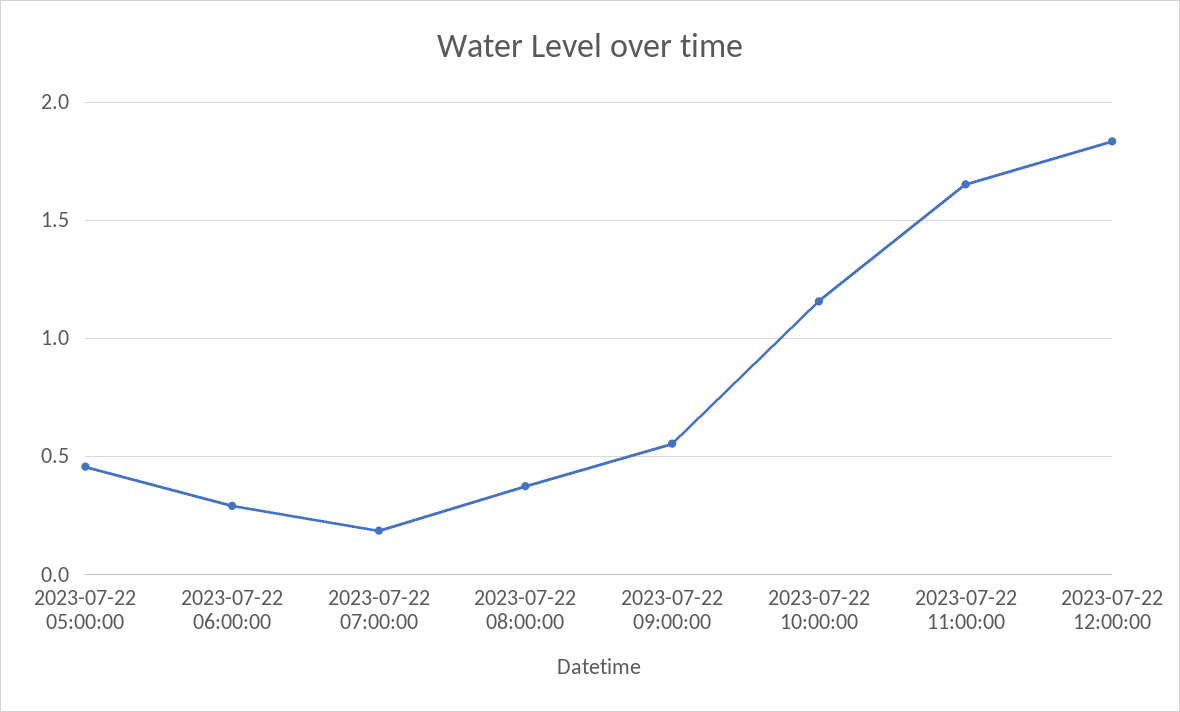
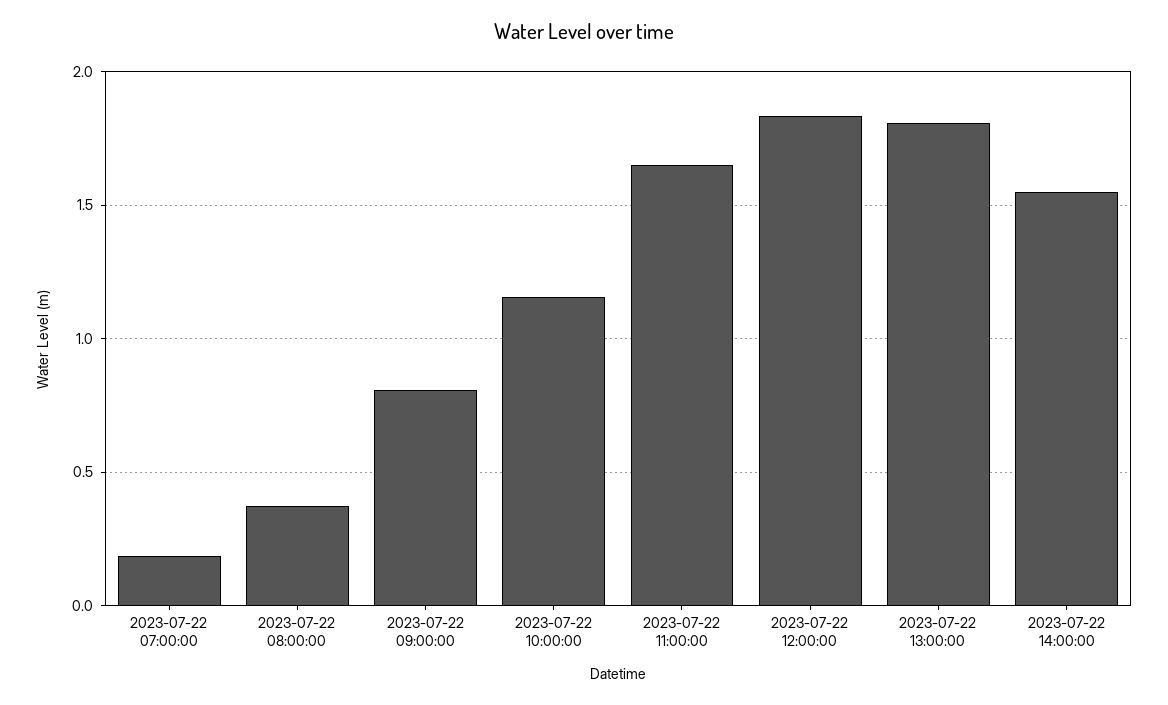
2023-07-22 05:00:00: 0.45 -> none
2023-07-22 06:00:00: 0.3 -> none
2023-07-22 09:00:00: 0.55 -> 0.8
2023-07-22 13:00:00: none -> 1.8
2023-07-22 14:00:00: none -> 1.55

